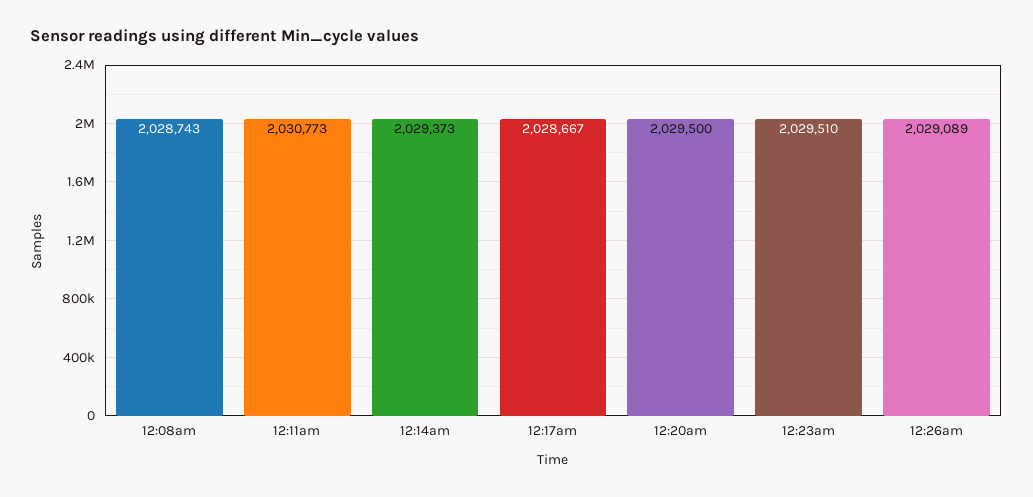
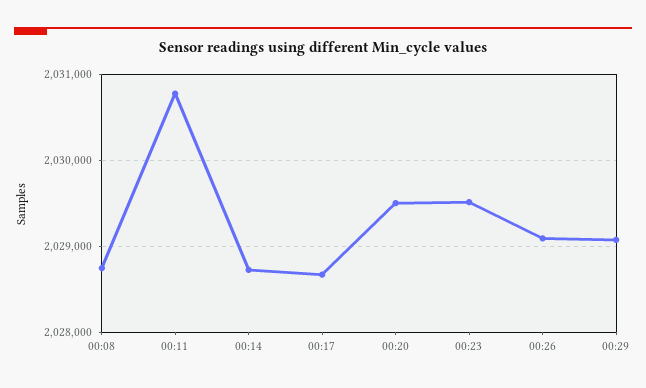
12:14am: 2029373 -> 2028700
00:29: none -> 2029100

